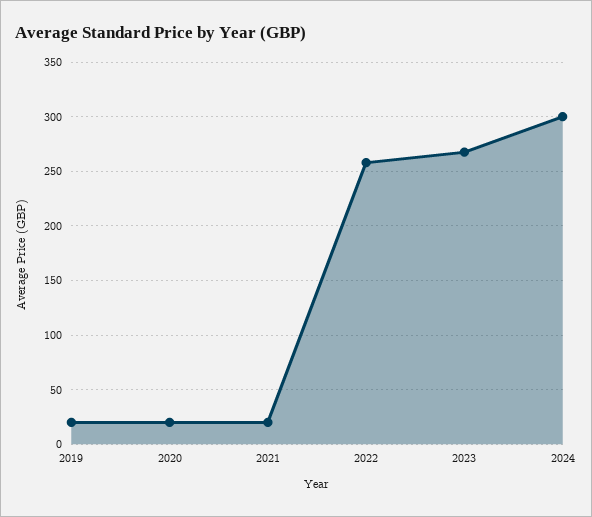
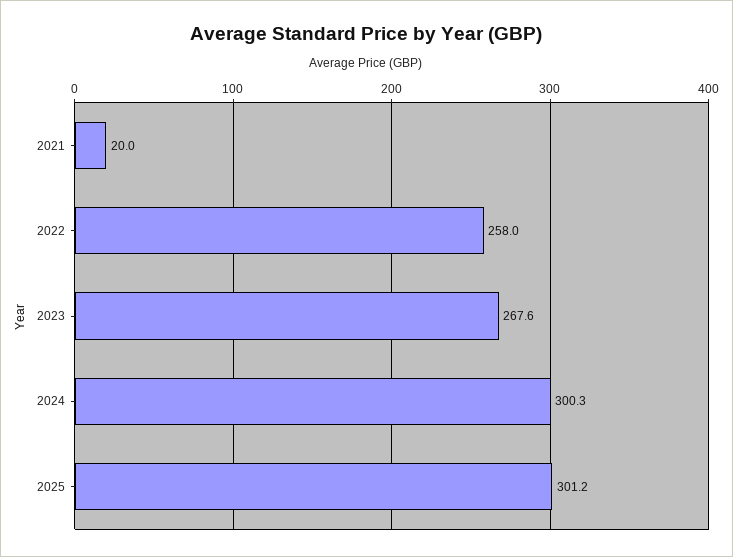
2019: 20 -> none
2020: 20 -> none
2025: none -> 301.2

